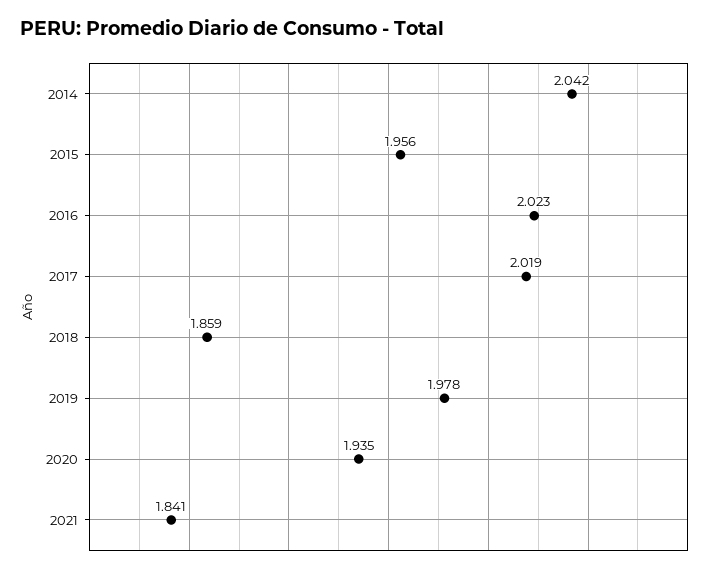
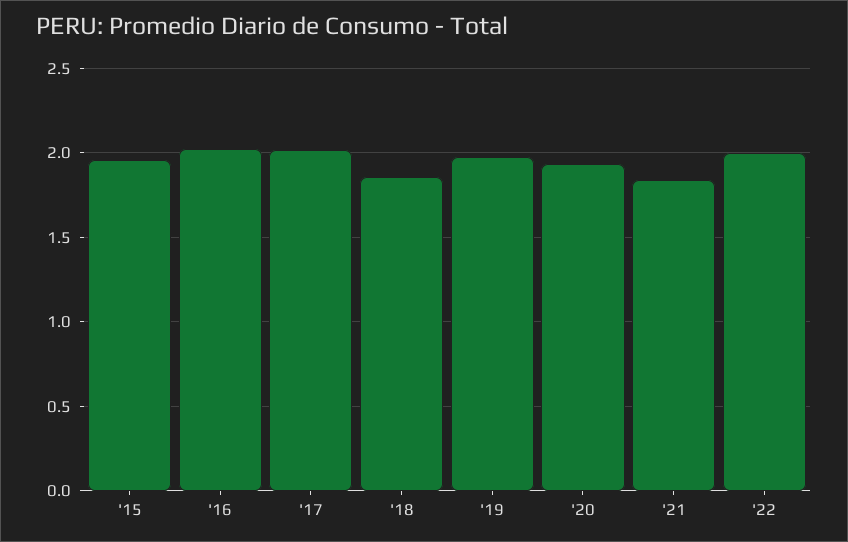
2014: 2.042 -> none
'22: none -> 2

